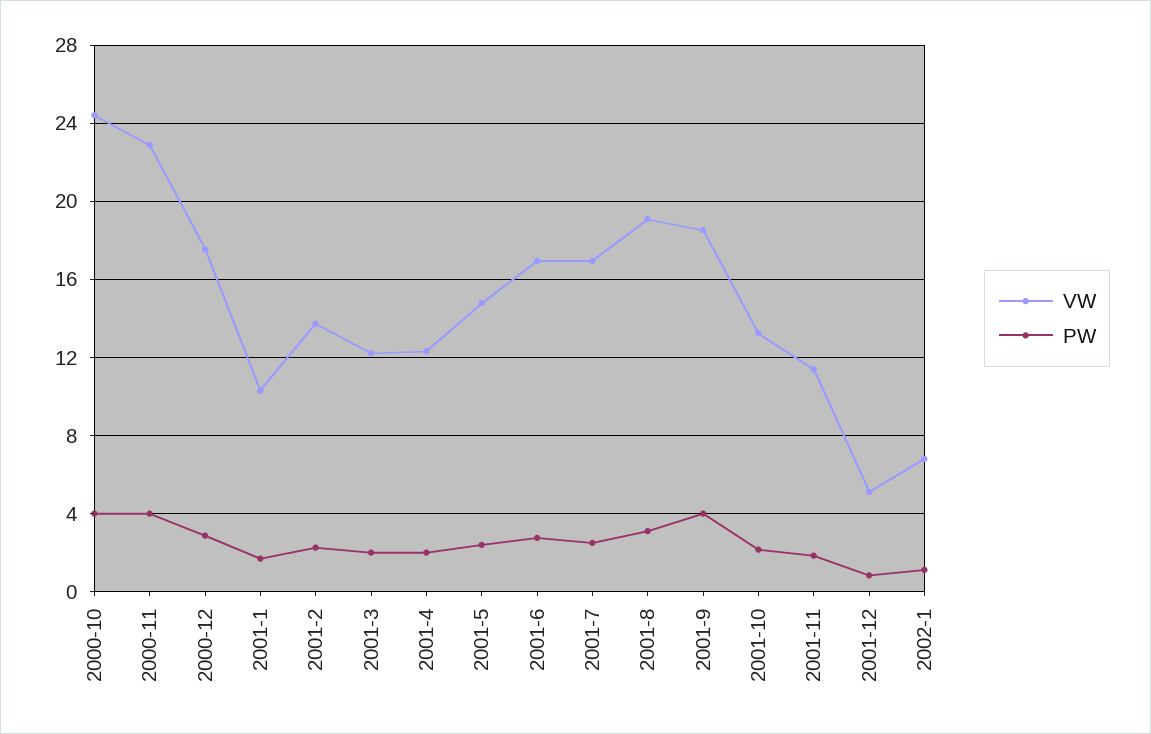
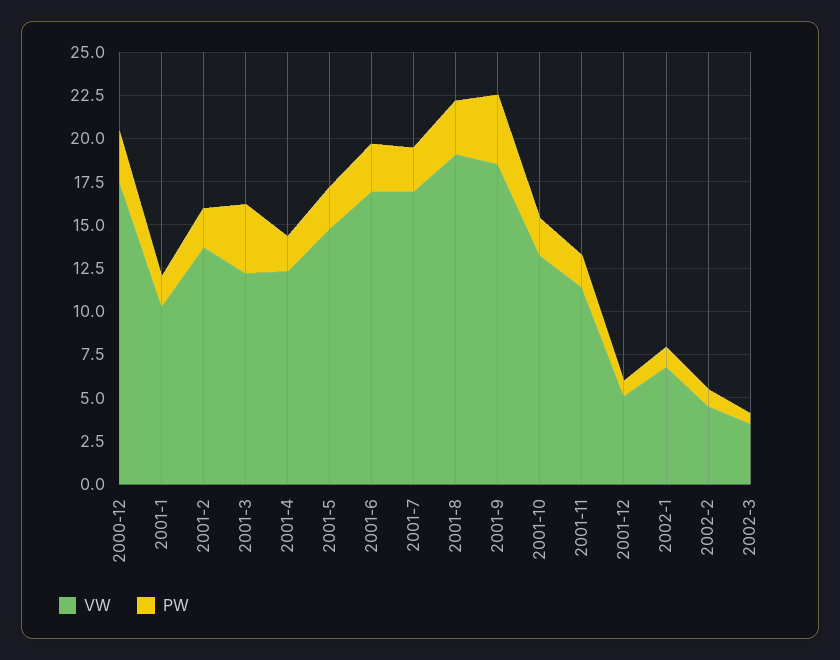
VW, 2000-10: 24.5 -> none
PW, 2000-10: 4 -> none
VW, 2000-11: 23 -> none
PW, 2000-11: 4 -> none
PW, 2001-3: 2 -> 4
VW, 2002-2: none -> 4.5
PW, 2002-2: none -> 1
VW, 2002-3: none -> 3.5
PW, 2002-3: none -> 0.5

